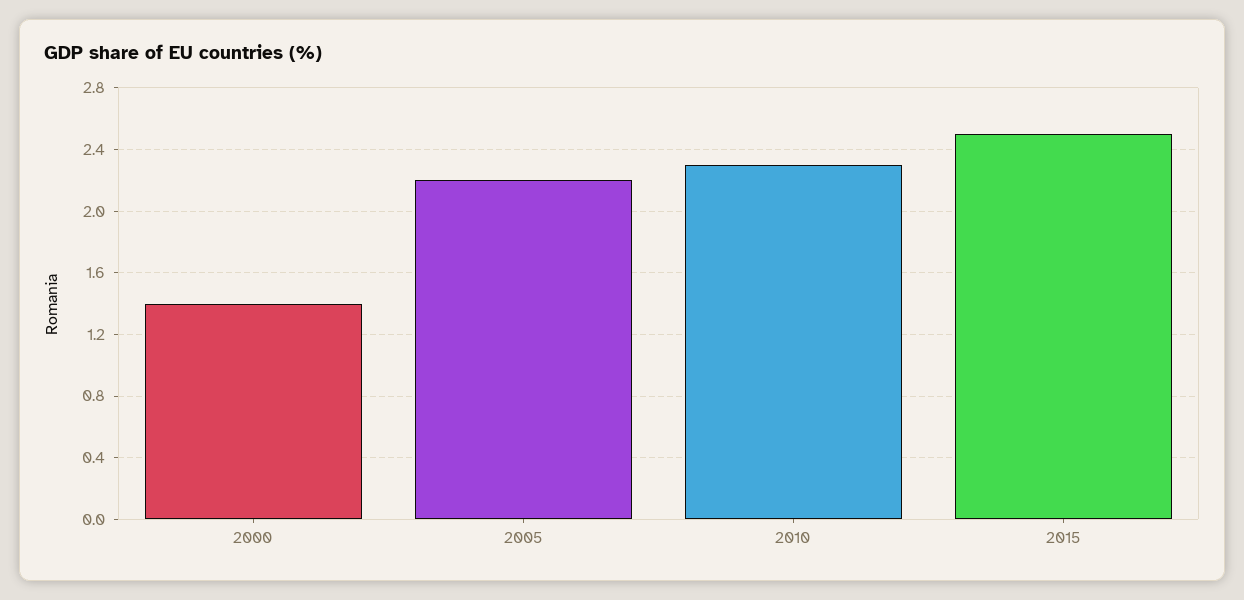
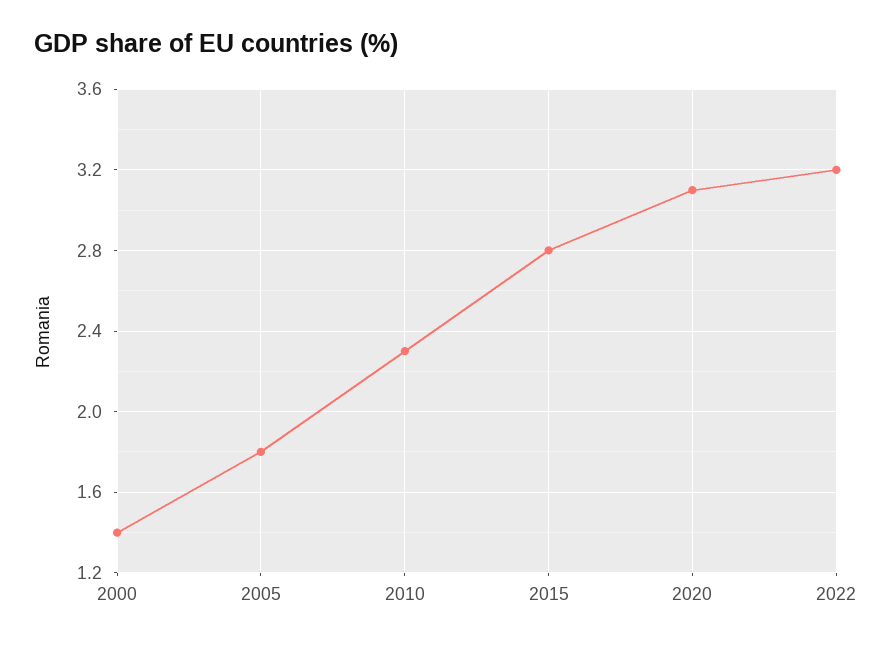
2005: 2.2 -> 1.8
2015: 2.5 -> 2.8
2020: none -> 3.1
2022: none -> 3.2

